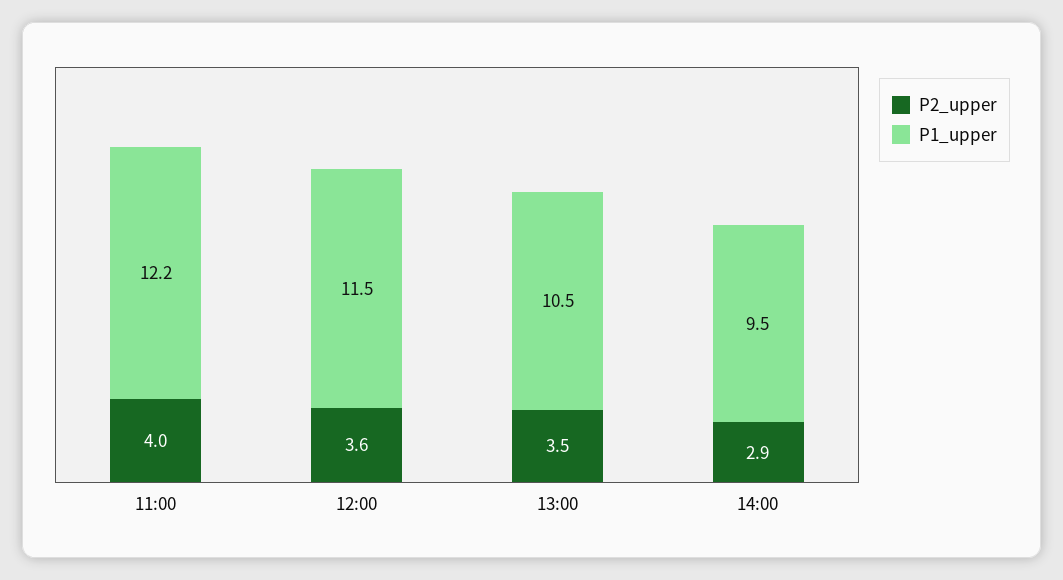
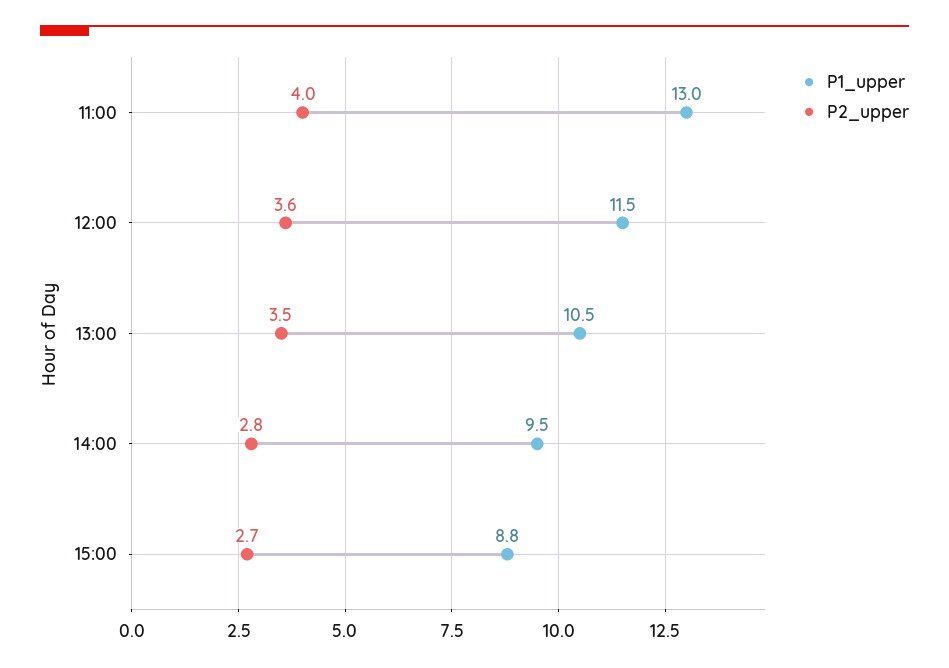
P1_upper, 11:00: 12.2 -> 13
P2_upper, 14:00: 2.9 -> 2.8
P1_upper, 15:00: none -> 8.8
P2_upper, 15:00: none -> 2.7

